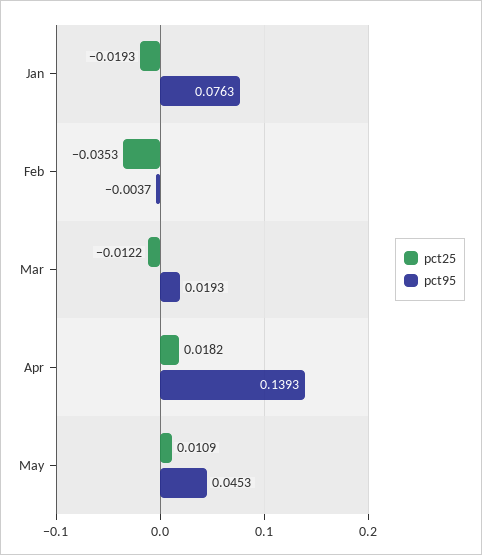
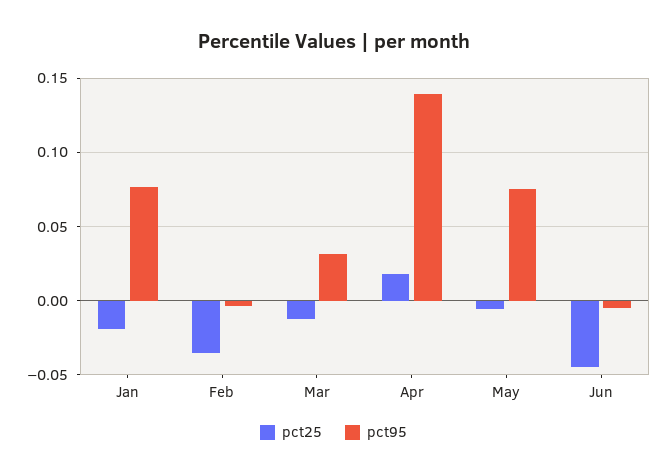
pct95, Mar: 0.0193 -> 0.03
pct25, May: 0.0109 -> -0.005
pct95, May: 0.0453 -> 0.075
pct25, Jun: none -> -0.045
pct95, Jun: none -> -0.005

